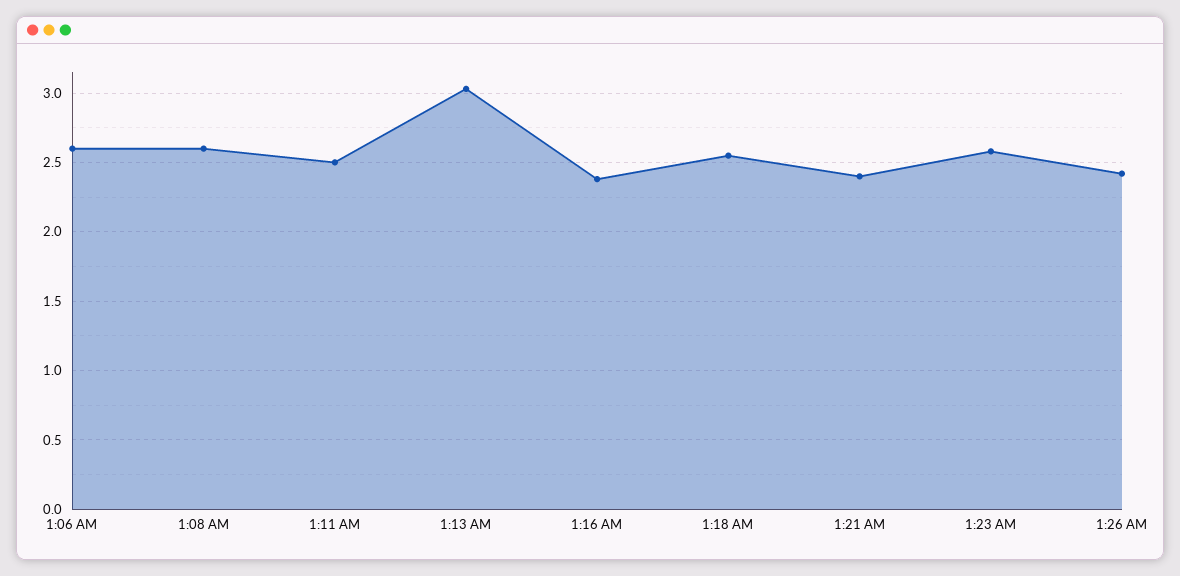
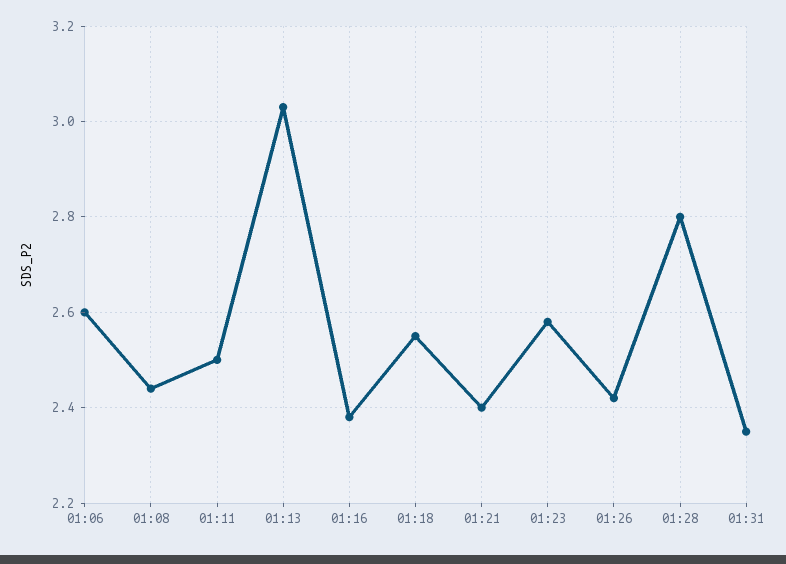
1:08 AM: 2.6 -> 2.45
01:28: none -> 2.8
01:31: none -> 2.35

